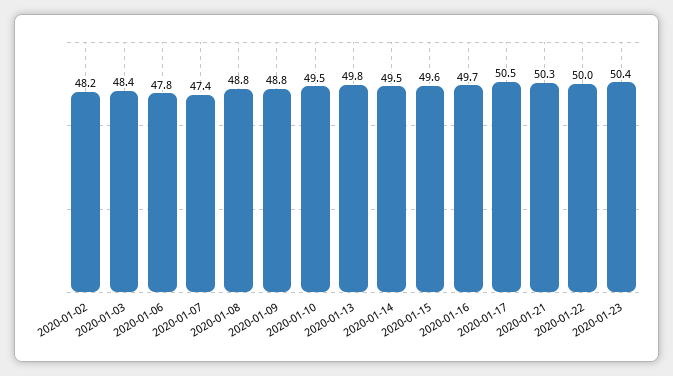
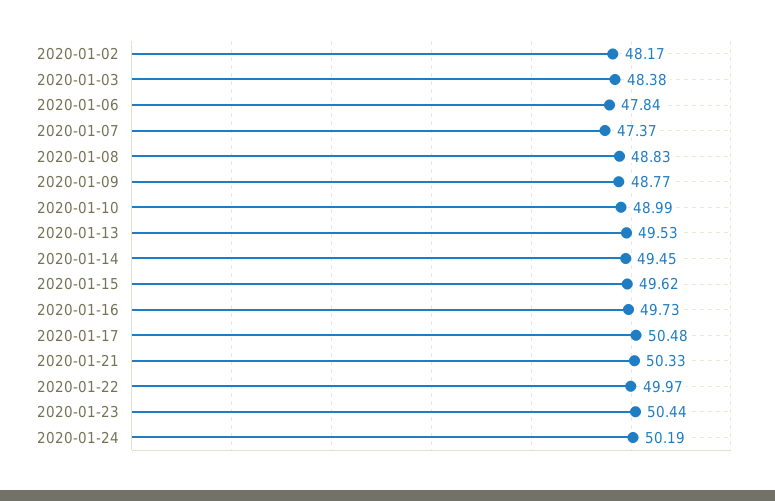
2020-01-10: 49.5 -> 48.99
2020-01-13: 49.8 -> 49.53
2020-01-24: none -> 50.19

